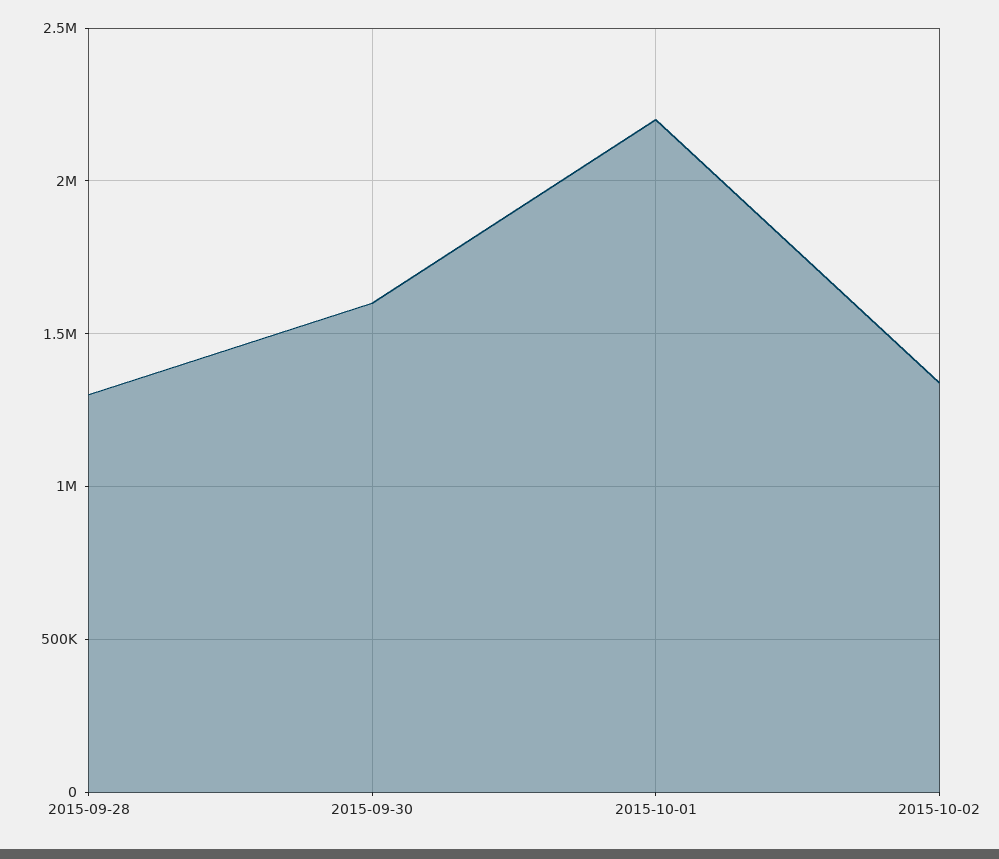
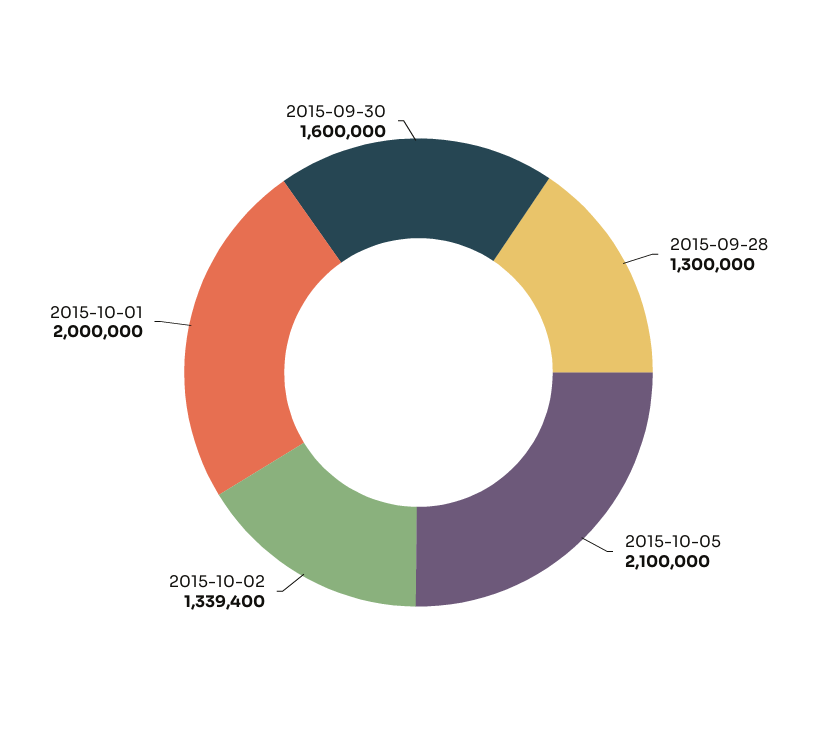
2015-10-01: 2200000 -> 2000000
2015-10-05: none -> 2100000

